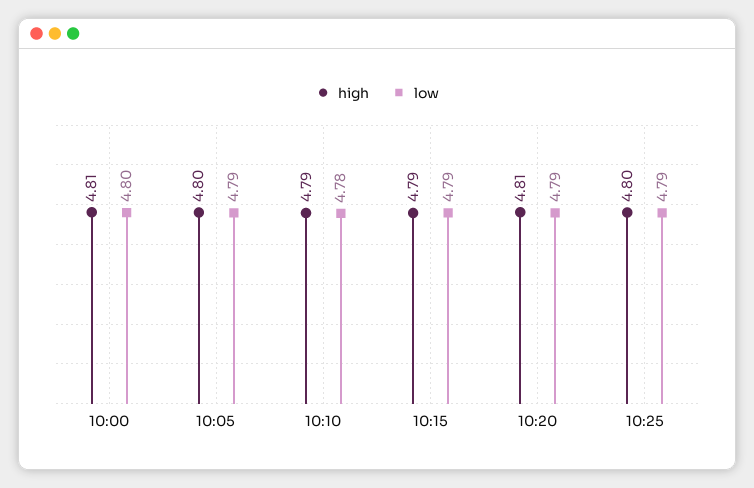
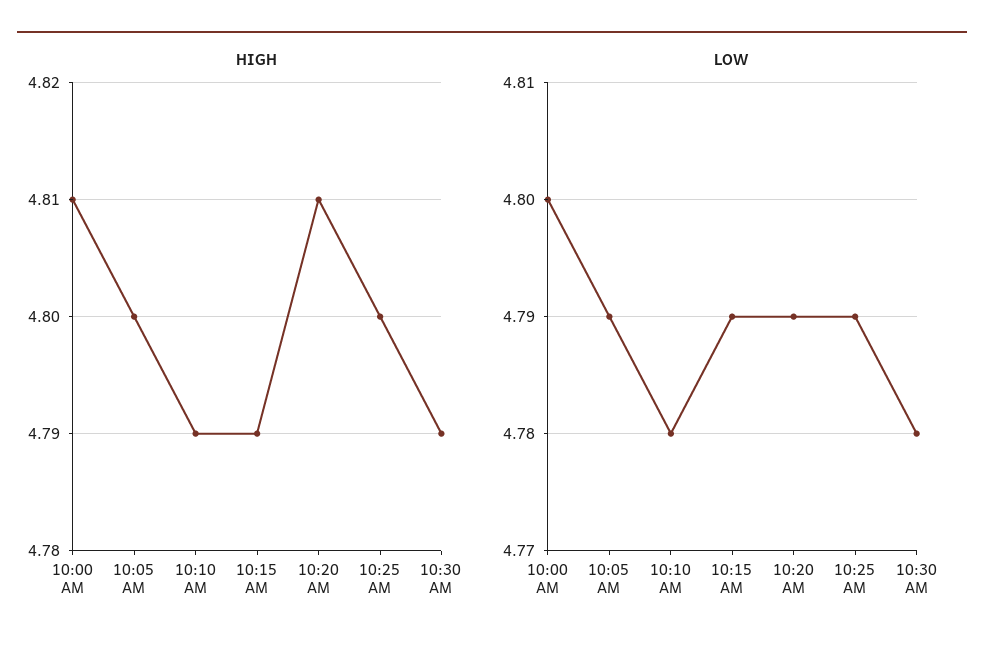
high, 10:30 AM: none -> 4.79
low, 10:30 AM: none -> 4.78

